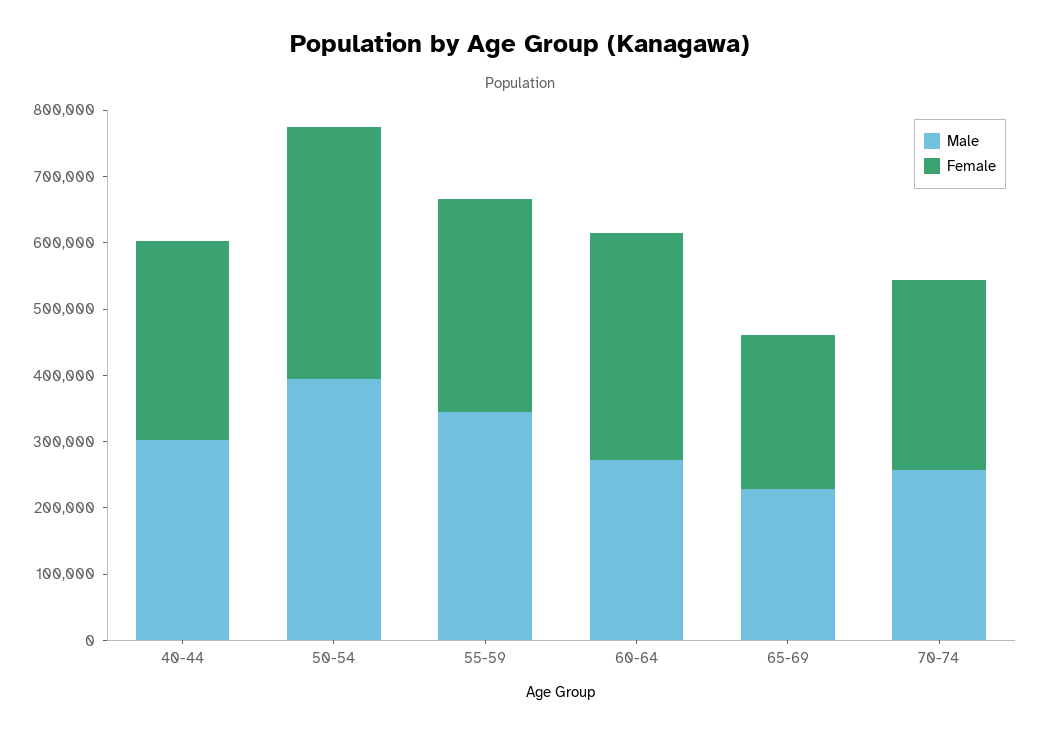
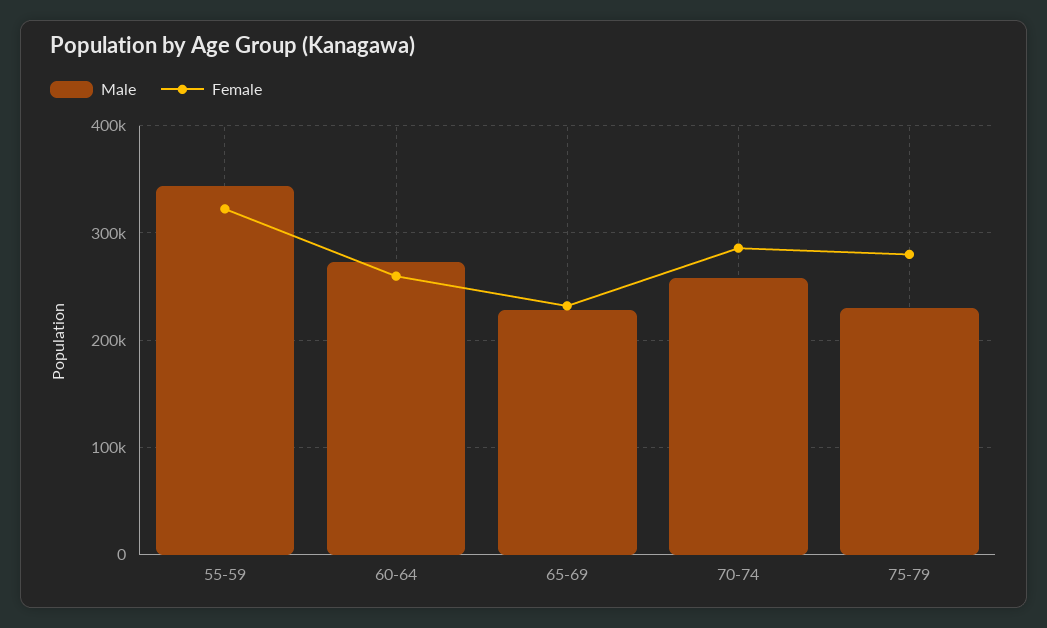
Male, 40-44: 300000 -> none
Female, 40-44: 300000 -> none
Male, 50-54: 400000 -> none
Female, 50-54: 380000 -> none
Female, 60-64: 340000 -> 260000
Male, 75-79: none -> 230000
Female, 75-79: none -> 280000

